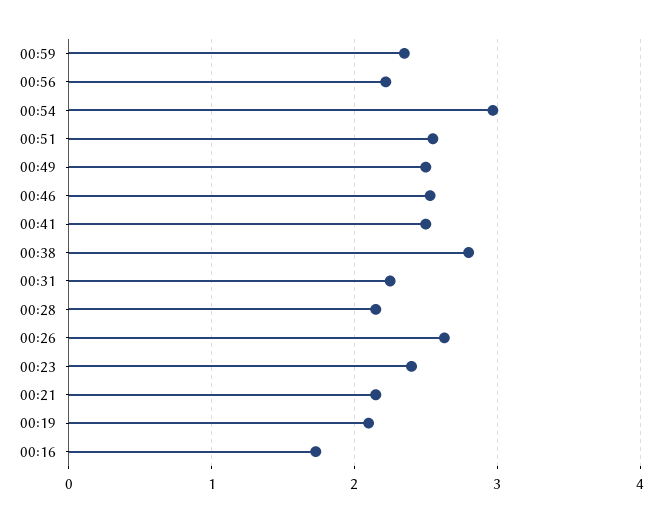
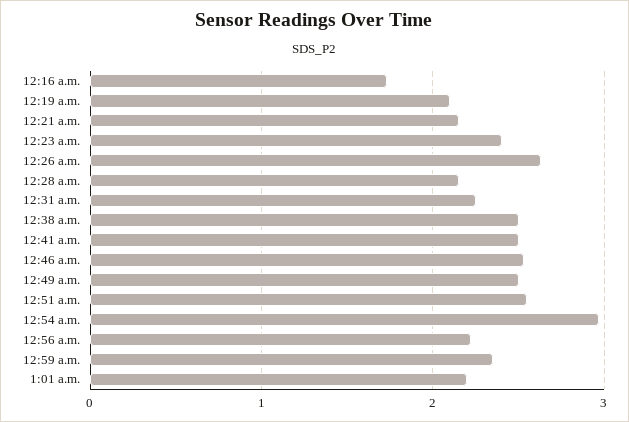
00:38: 2.8 -> 2.5
1:01 a.m.: none -> 2.2

